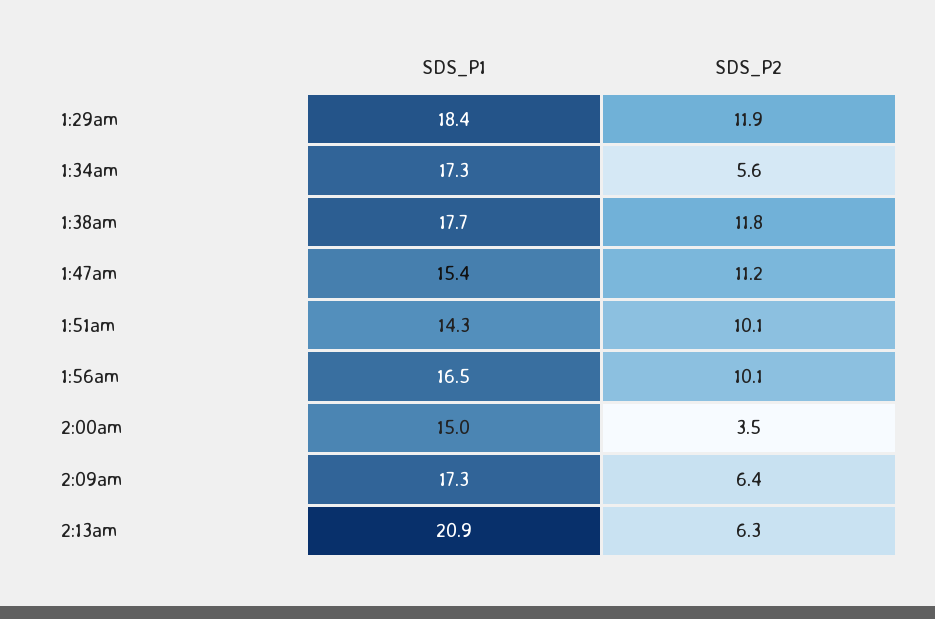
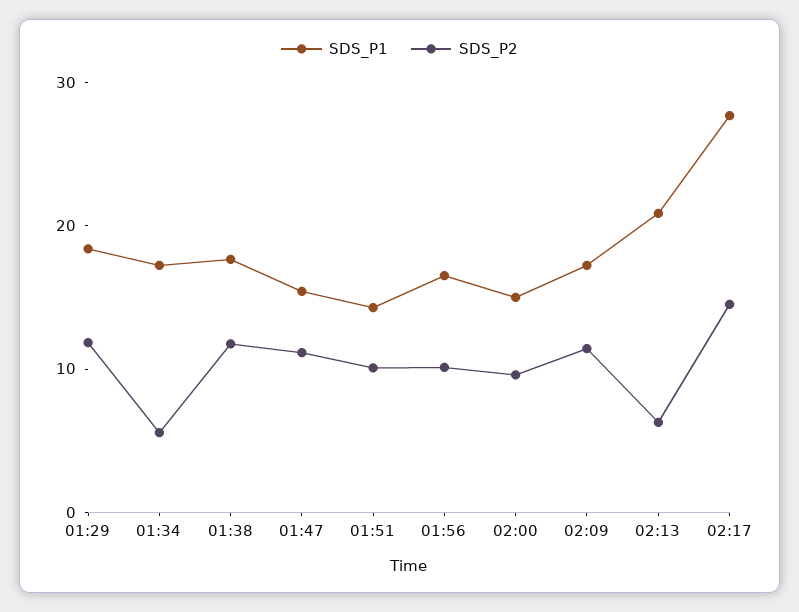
SDS_P2, 2:00am: 3.5 -> 10
SDS_P2, 2:09am: 6.4 -> 12
SDS_P1, 02:17: none -> 28
SDS_P2, 02:17: none -> 14

